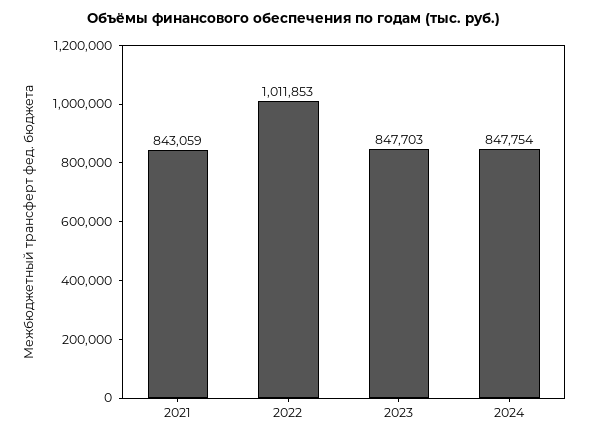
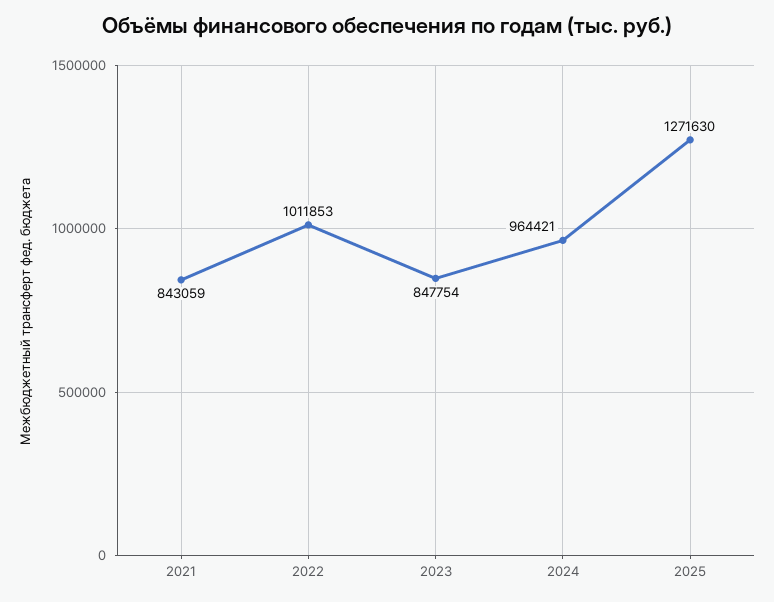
2023: 847703 -> 847754
2024: 847754 -> 964421
2025: none -> 1271630

